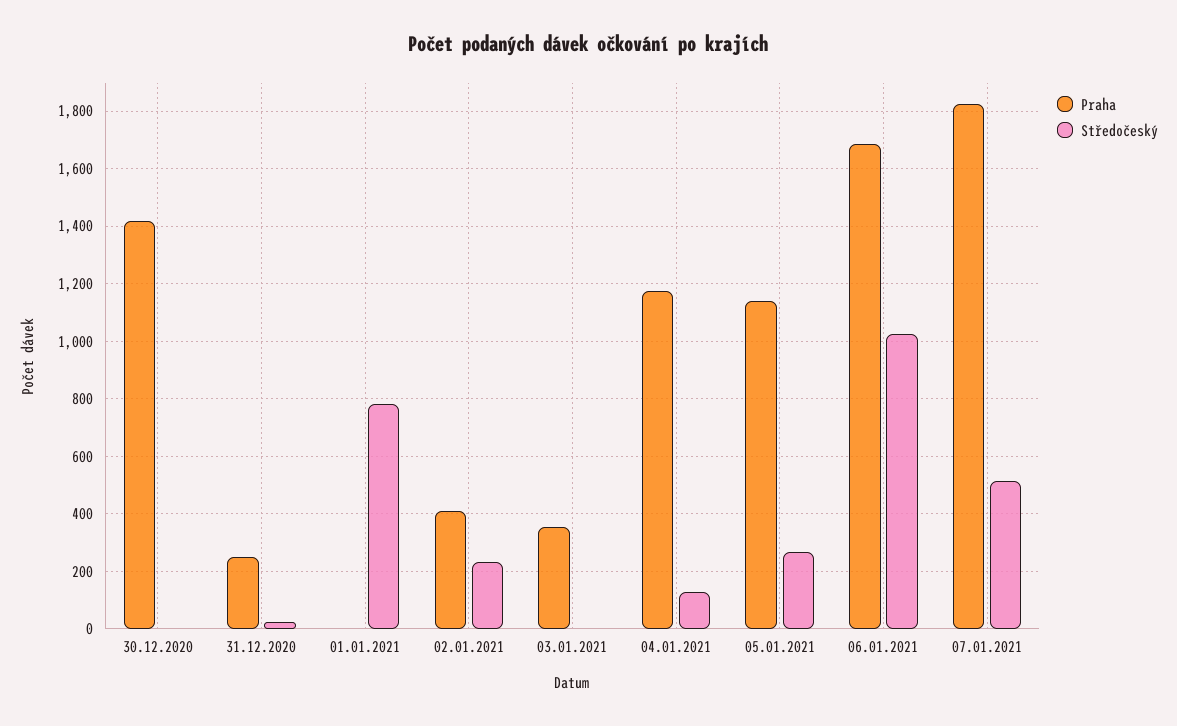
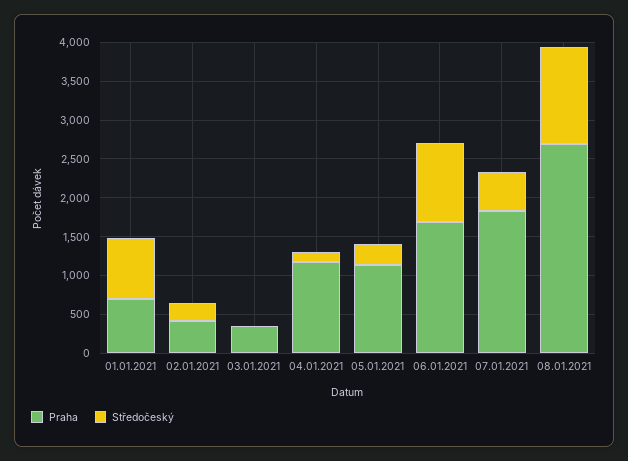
Praha, 30.12.2020: 1425 -> none
Středočeský, 30.12.2020: 0 -> none
Praha, 31.12.2020: 250 -> none
Středočeský, 31.12.2020: 25 -> none
Praha, 01.01.2021: 0 -> 750
Praha, 08.01.2021: none -> 2750
Středočeský, 08.01.2021: none -> 1250

